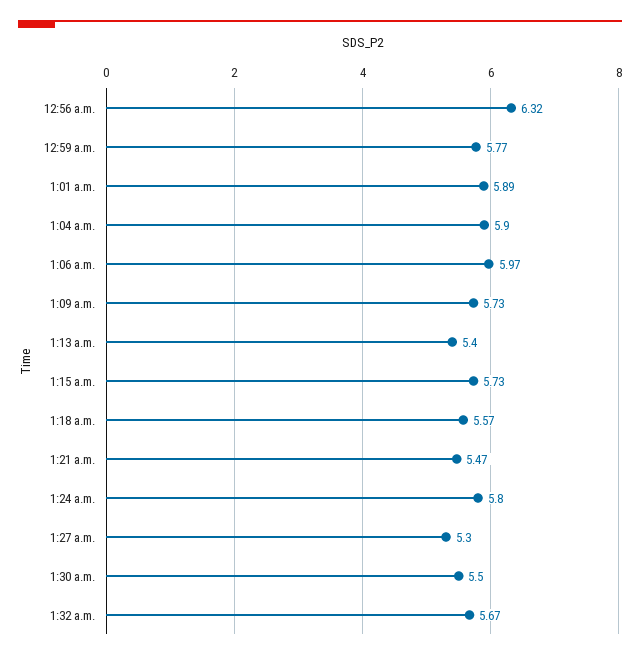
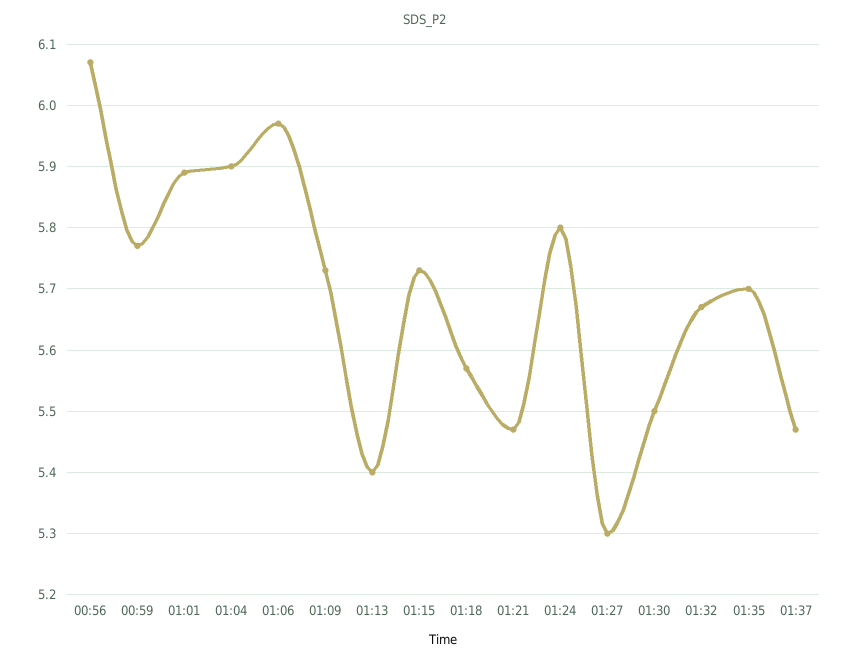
12:56 a.m.: 6.32 -> 6.07
01:35: none -> 5.7
01:37: none -> 5.47

